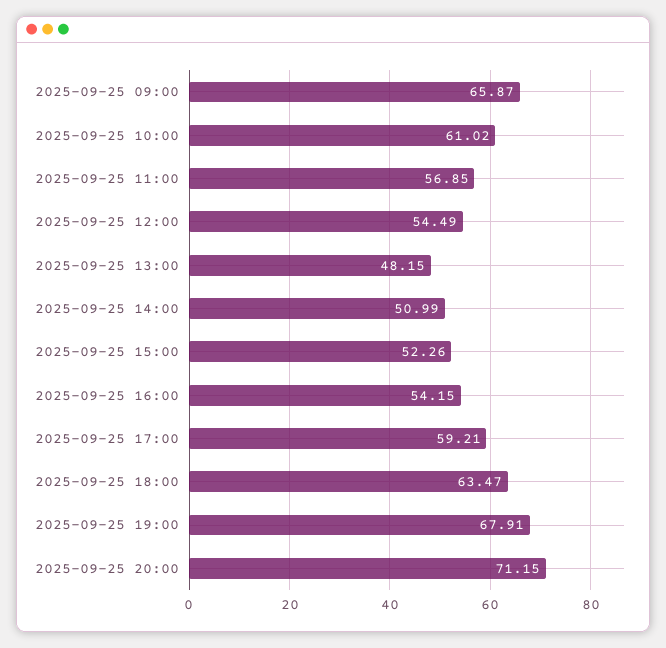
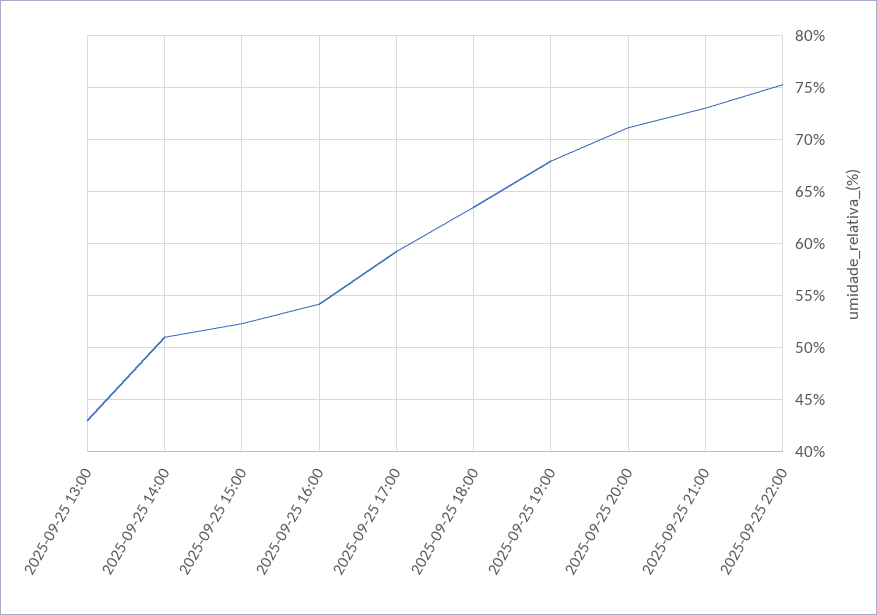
2025-09-25 09:00: 65.87 -> none
2025-09-25 10:00: 61.02 -> none
2025-09-25 11:00: 56.85 -> none
2025-09-25 12:00: 54.49 -> none
2025-09-25 13:00: 48.15 -> 43
2025-09-25 21:00: none -> 73
2025-09-25 22:00: none -> 75

